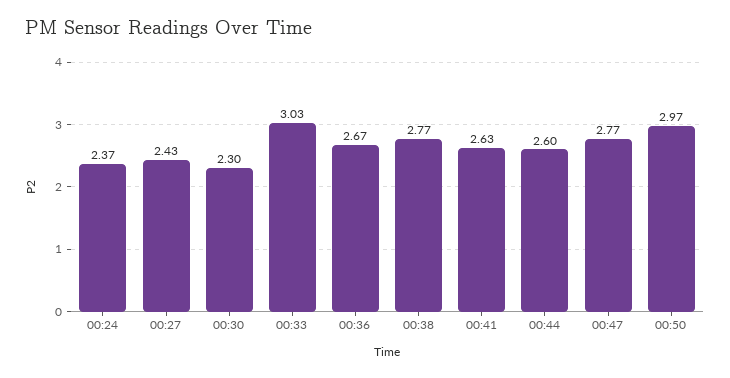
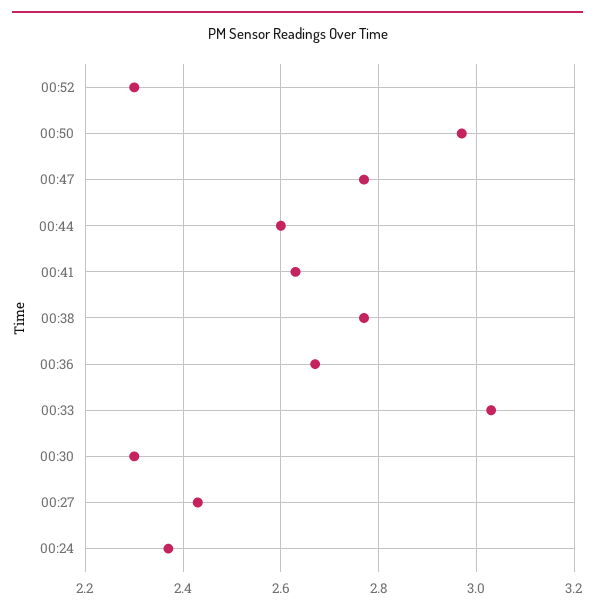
00:52: none -> 2.3

